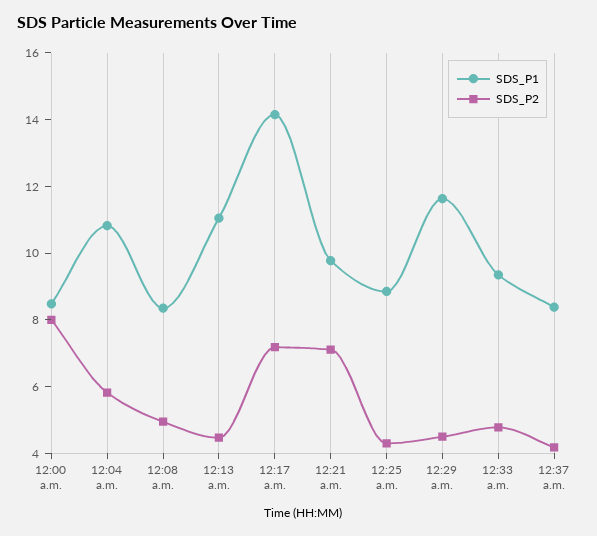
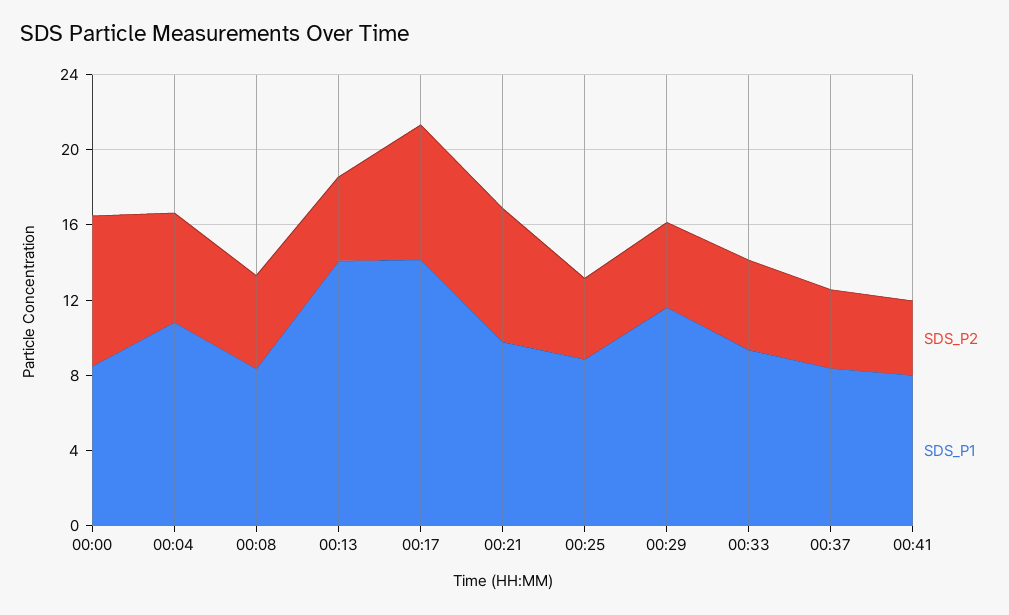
SDS_P1, 12:13 a.m.: 11 -> 14
SDS_P2, 00:41: none -> 4
SDS_P1, 00:41: none -> 8

